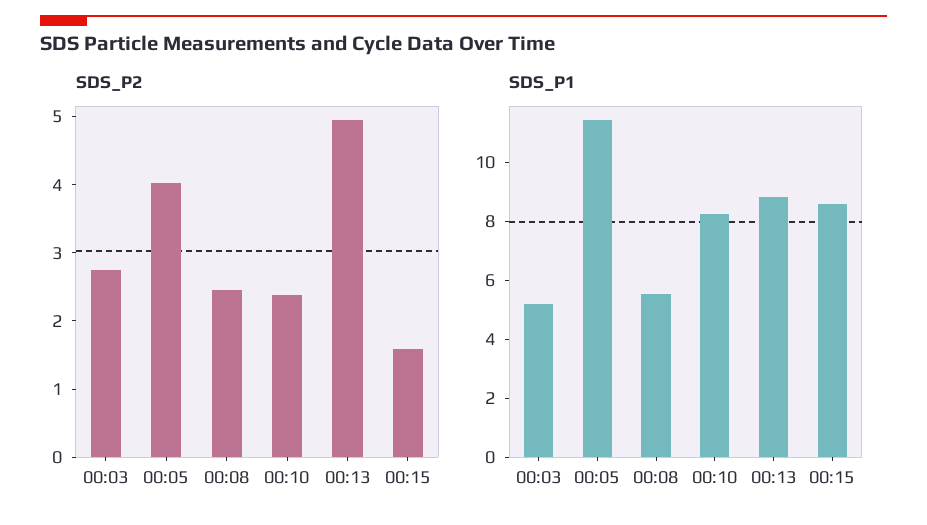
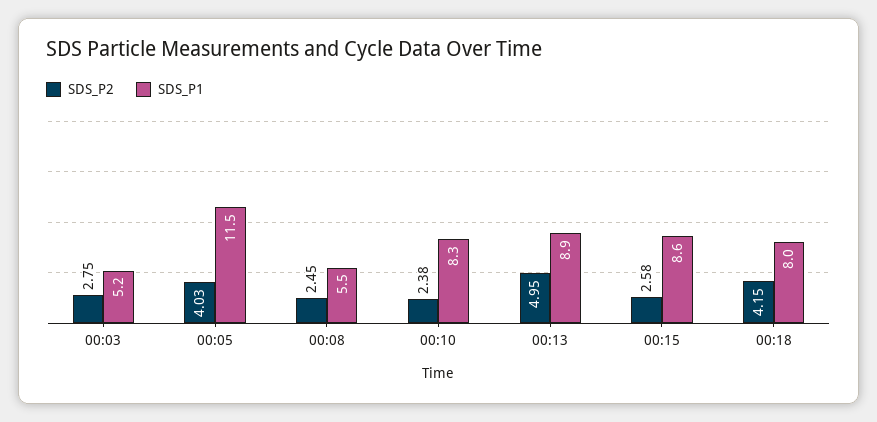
SDS_P2, 00:15: 1.6 -> 2.58
SDS_P2, 00:18: none -> 4.15
SDS_P1, 00:18: none -> 8

